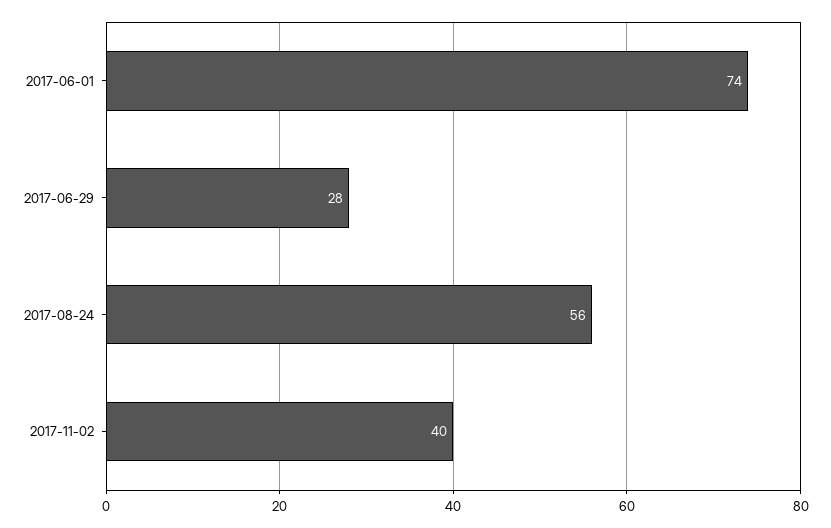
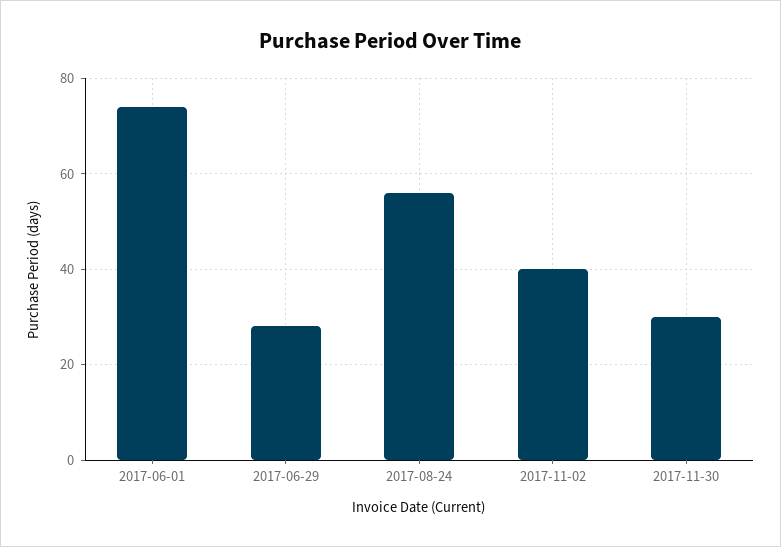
2017-11-30: none -> 30

